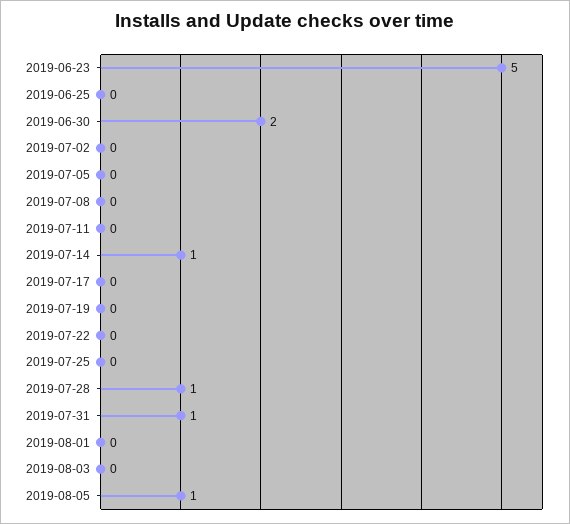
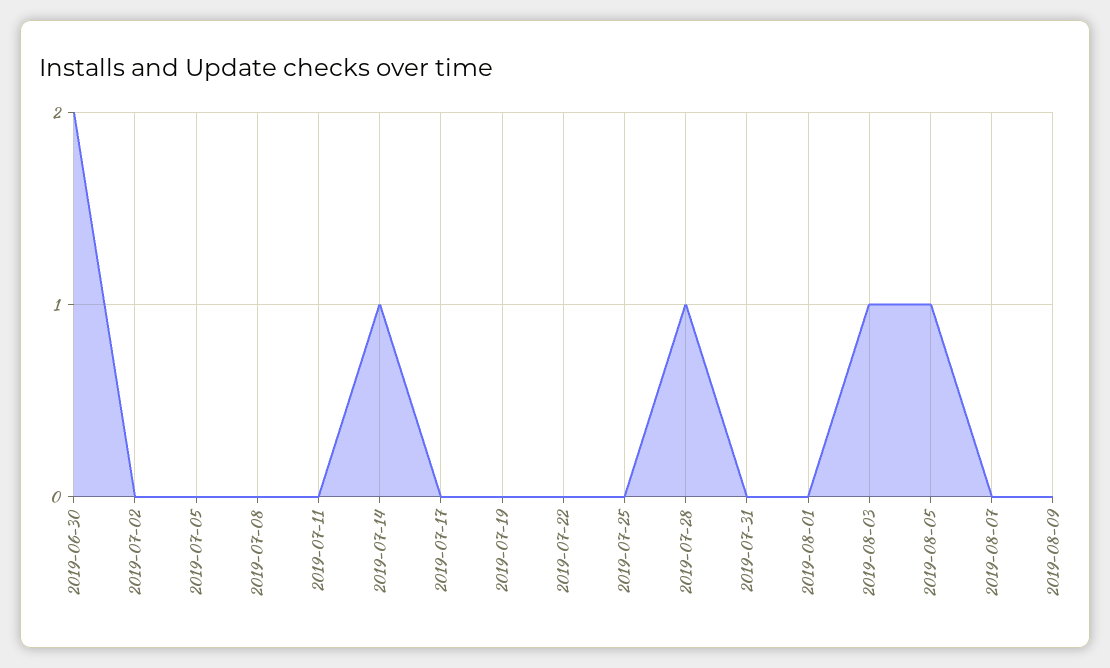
2019-06-23: 5 -> none
2019-06-25: 0 -> none
2019-07-31: 1 -> 0
2019-08-03: 0 -> 1
2019-08-07: none -> 0
2019-08-09: none -> 0

